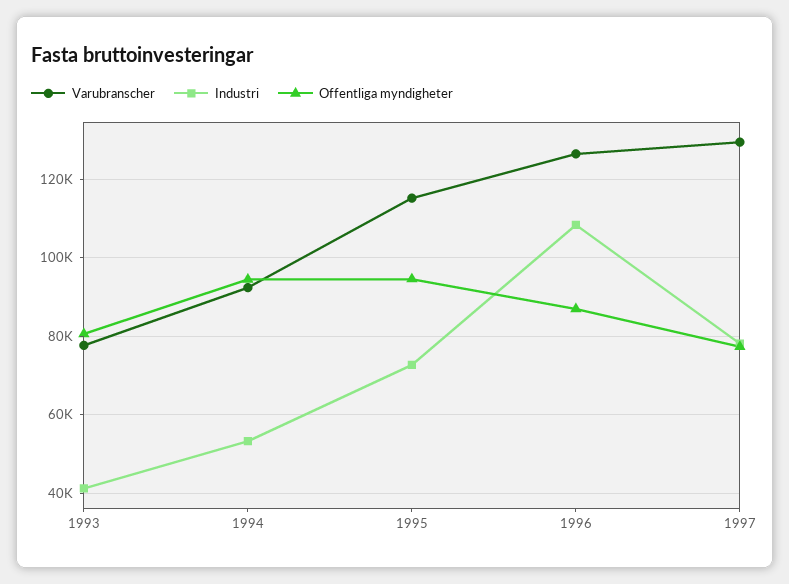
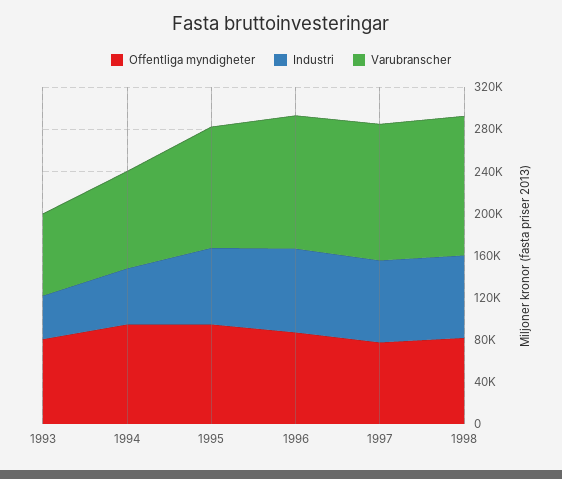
Industri, 1996: 108000 -> 80000
Offentliga myndigheter, 1998: none -> 80000
Industri, 1998: none -> 80000
Varubranscher, 1998: none -> 130000

